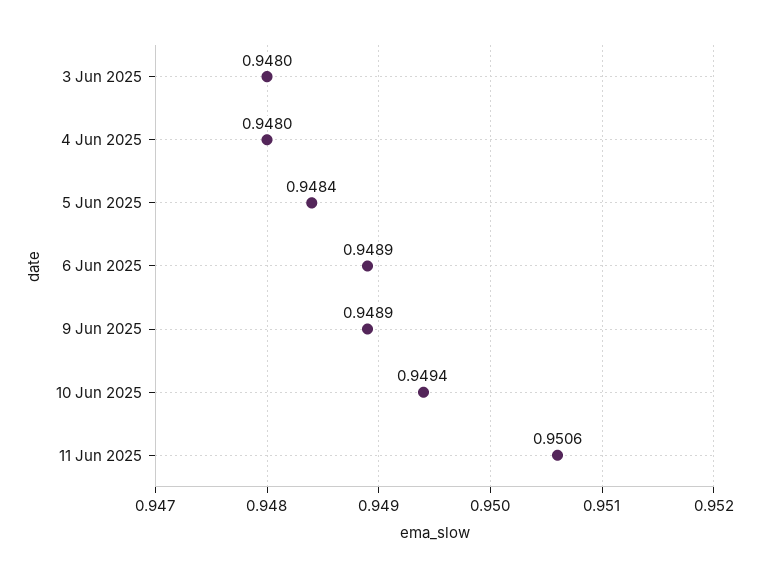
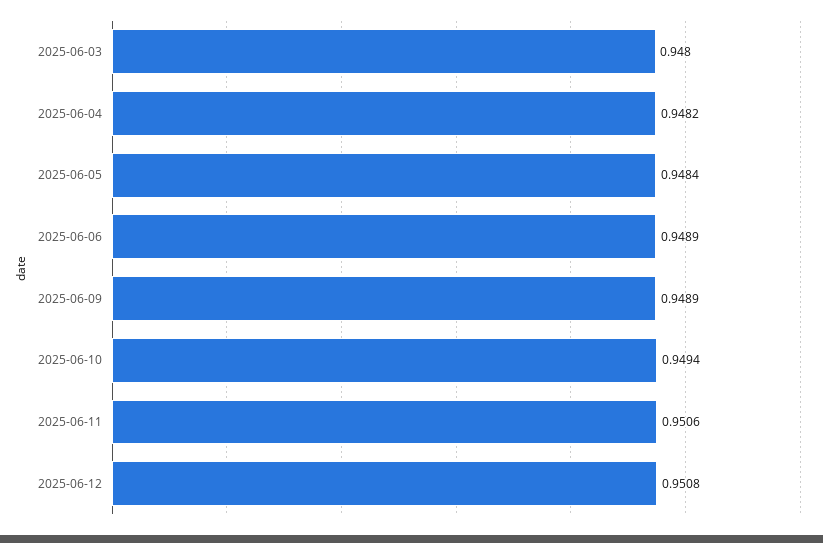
4 Jun 2025: 0.948 -> 0.9482
2025-06-12: none -> 0.9508

